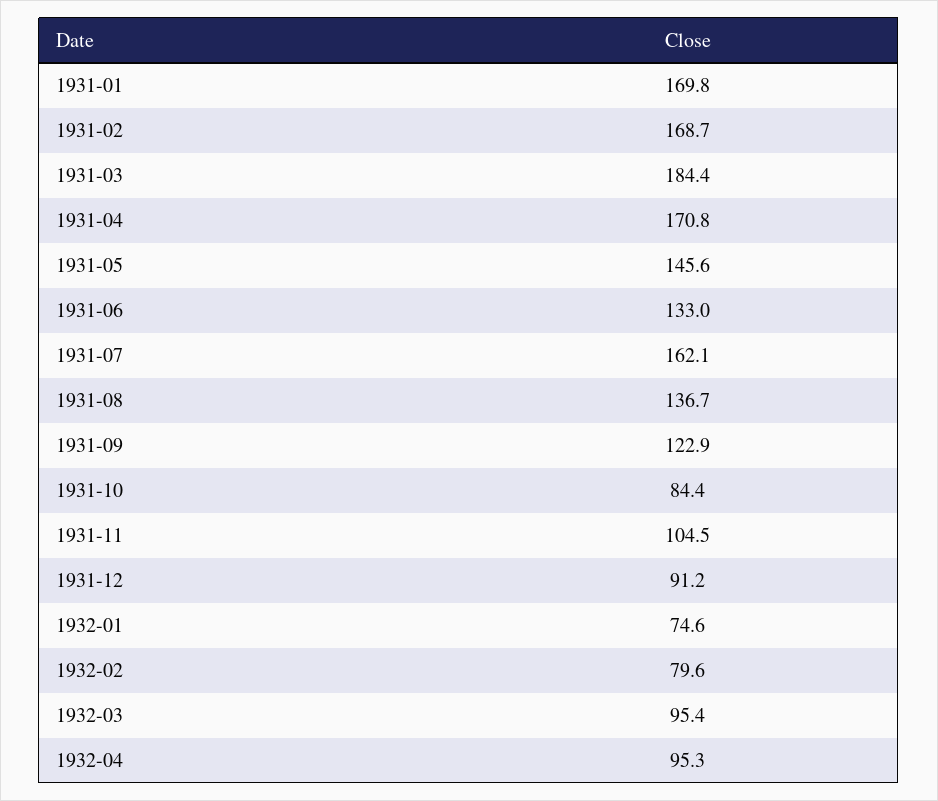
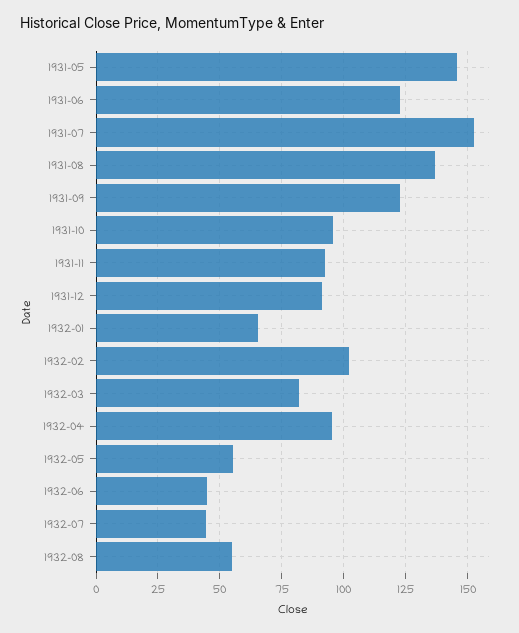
1931-01: 169.8 -> none
1931-02: 168.7 -> none
1931-03: 184.4 -> none
1931-04: 170.8 -> none
1931-06: 133 -> 122.5
1931-07: 162.1 -> 152.5
1931-10: 84.4 -> 95
1931-11: 104.5 -> 92.5
1932-01: 74.6 -> 65
1932-02: 79.6 -> 102.5
1932-03: 95.4 -> 82.5
1932-05: none -> 55
1932-06: none -> 45
1932-07: none -> 45
1932-08: none -> 55

